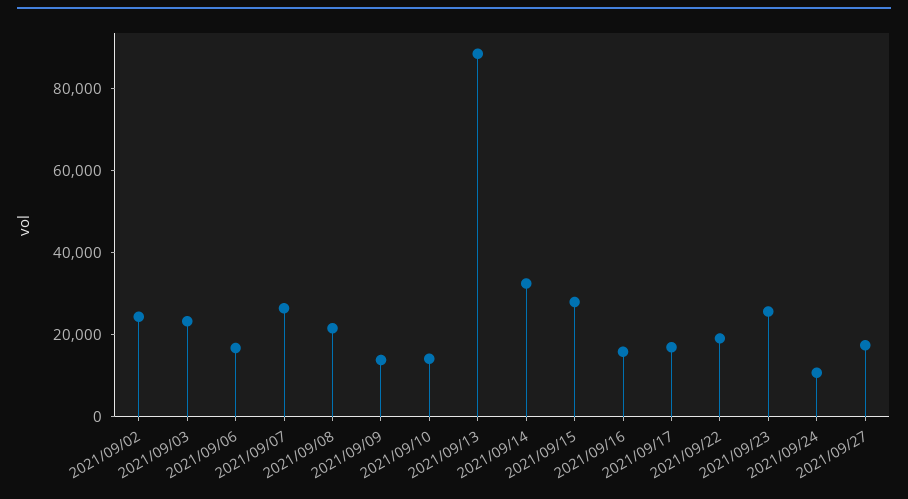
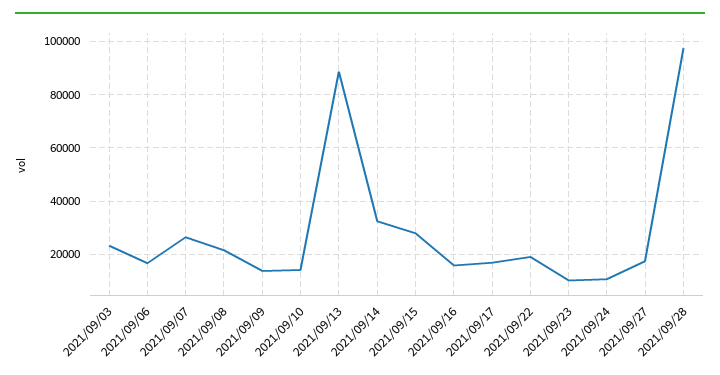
2021/09/02: 25000 -> none
2021/09/23: 25000 -> 10000
2021/09/28: none -> 97500

